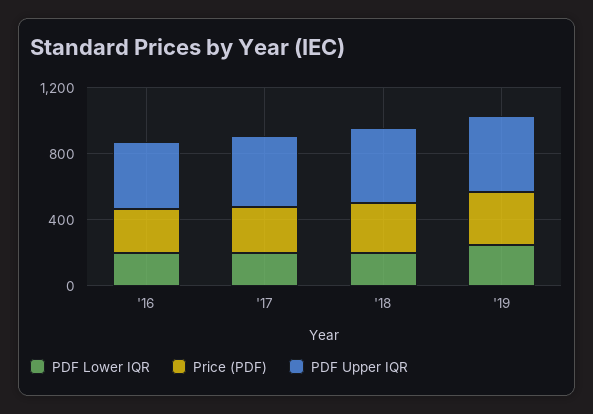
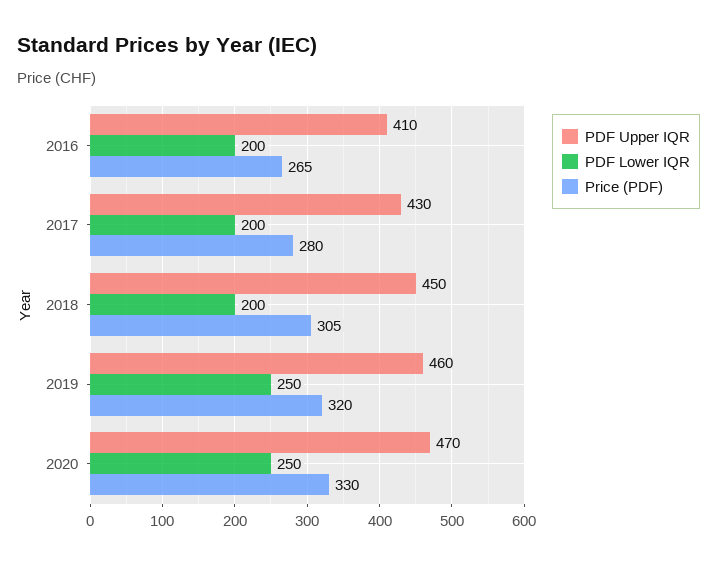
PDF Upper IQR, 2020: none -> 470
PDF Lower IQR, 2020: none -> 250
Price (PDF), 2020: none -> 330

